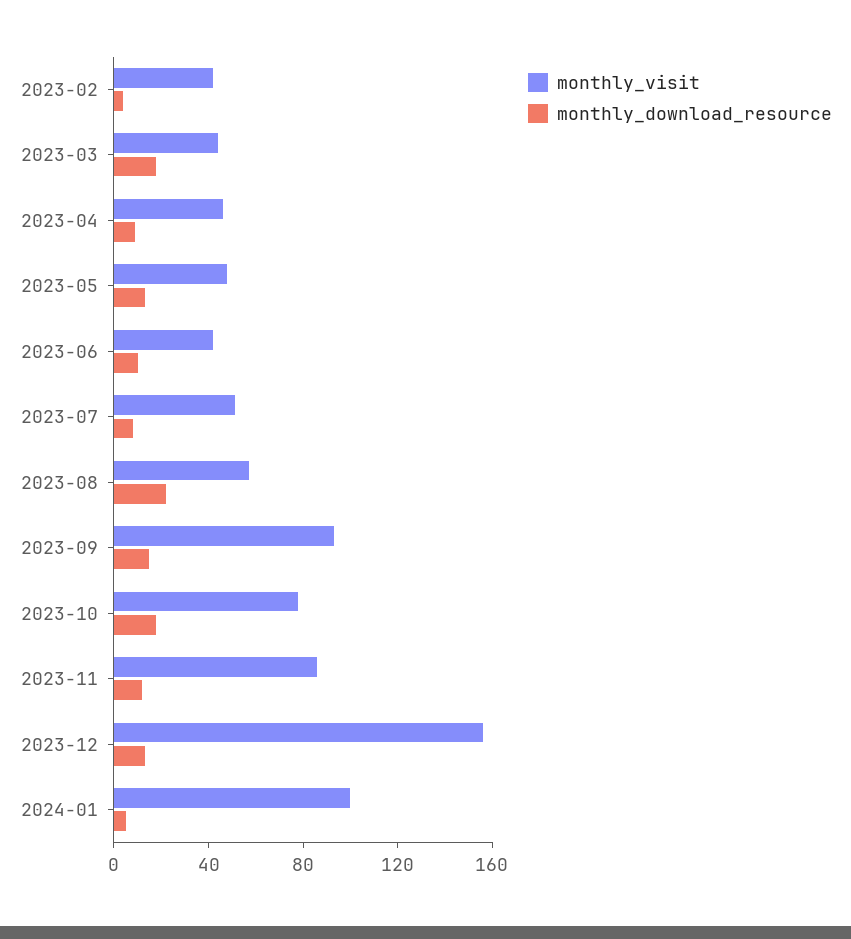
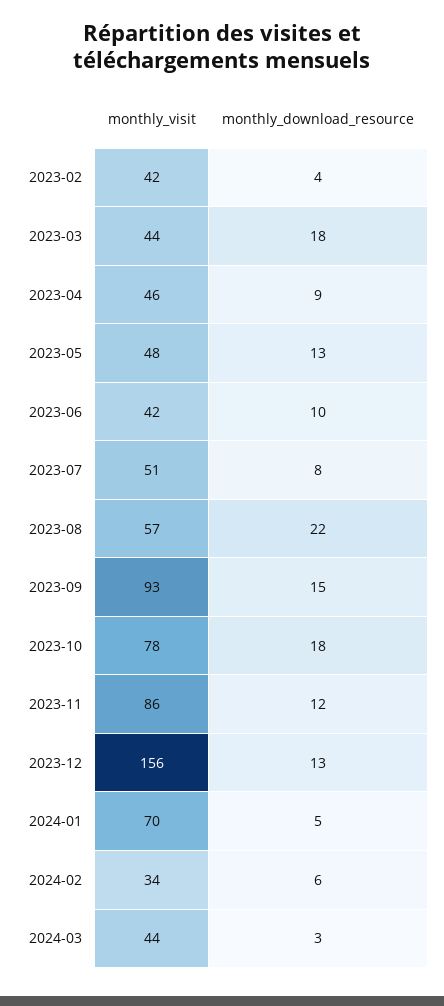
monthly_visit, 2024-01: 100 -> 70
monthly_visit, 2024-02: none -> 34
monthly_download_resource, 2024-02: none -> 6
monthly_visit, 2024-03: none -> 44
monthly_download_resource, 2024-03: none -> 3

